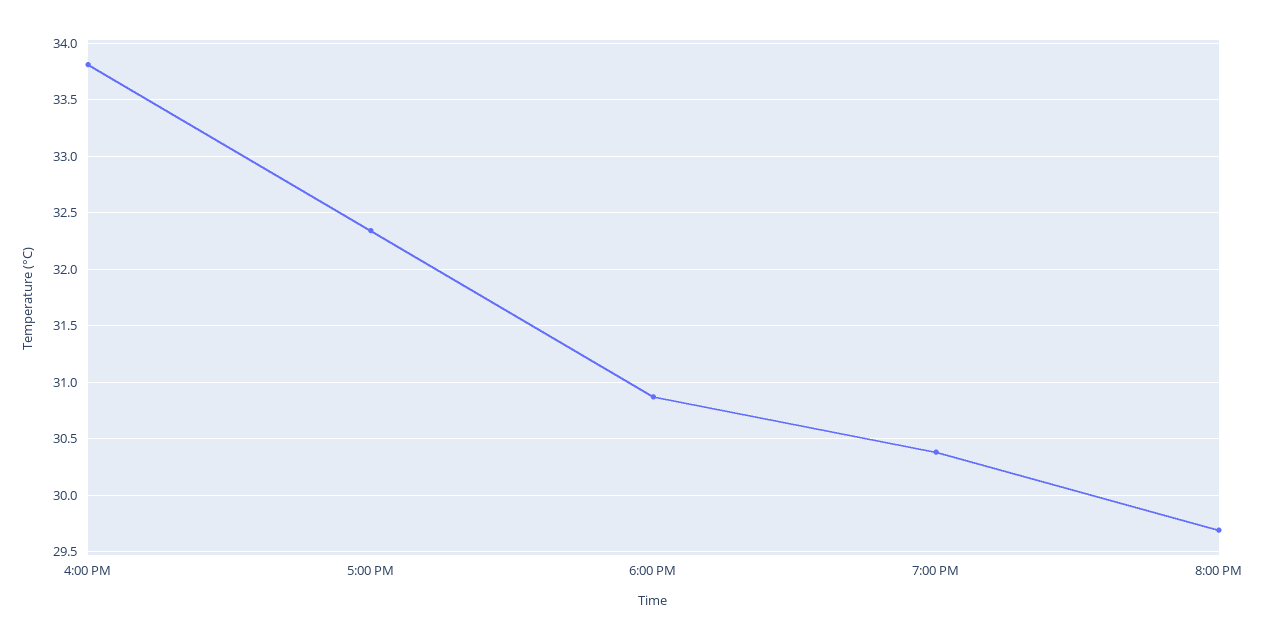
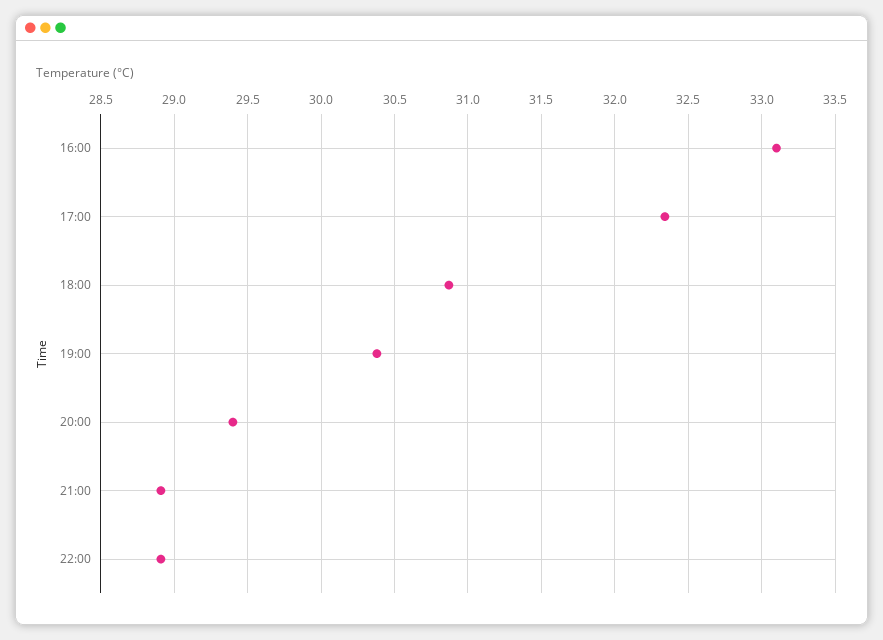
4:00 PM: 33.8 -> 33.1
8:00 PM: 29.7 -> 29.4
21:00: none -> 28.9
22:00: none -> 28.9

